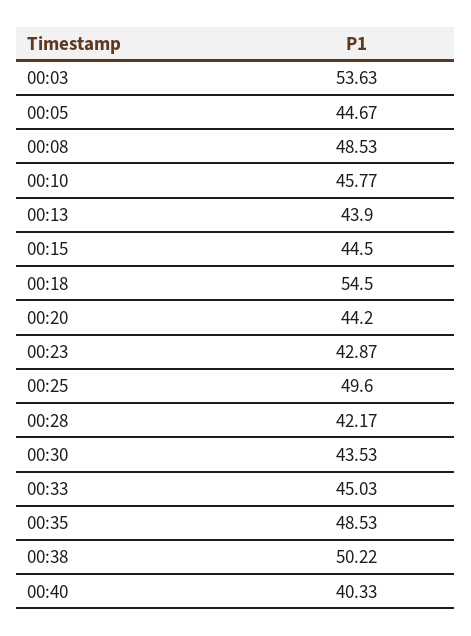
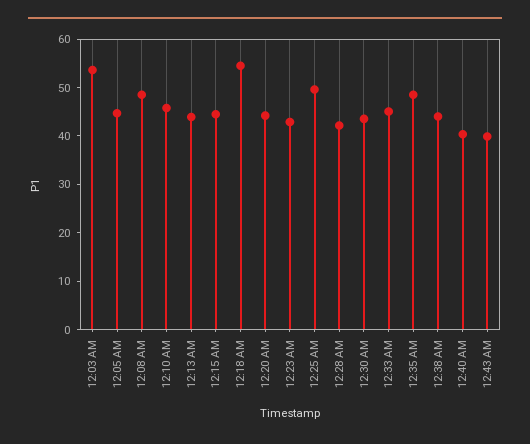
00:38: 50.22 -> 44
12:43 AM: none -> 40

